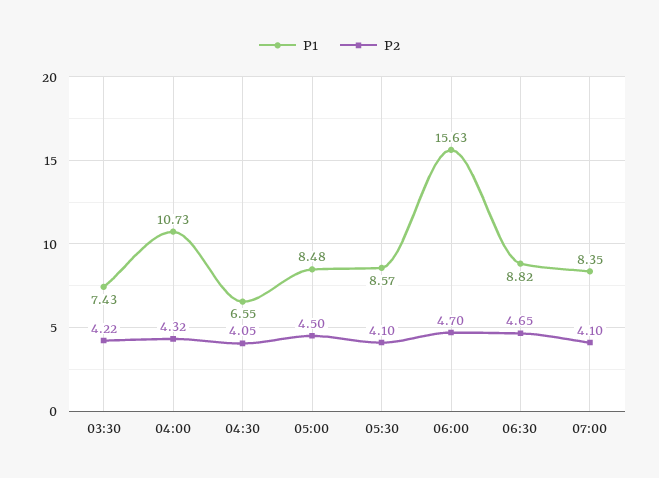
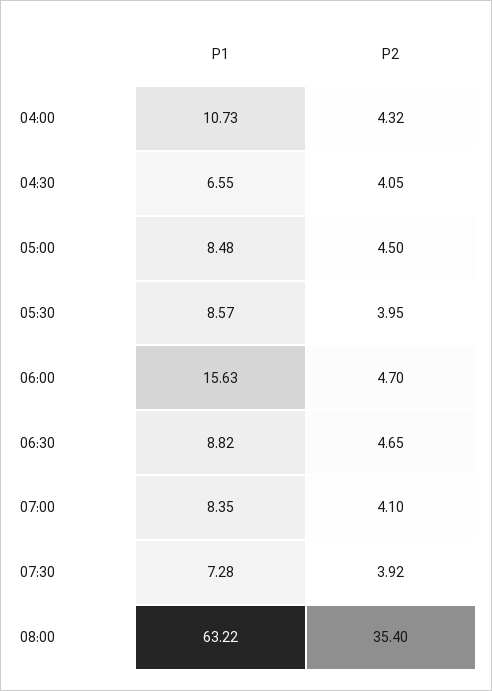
P1, 03:30: 7.43 -> none
P2, 03:30: 4.22 -> none
P2, 05:30: 4.1 -> 3.95
P1, 07:30: none -> 7.28
P2, 07:30: none -> 3.92
P1, 08:00: none -> 63.22
P2, 08:00: none -> 35.4

